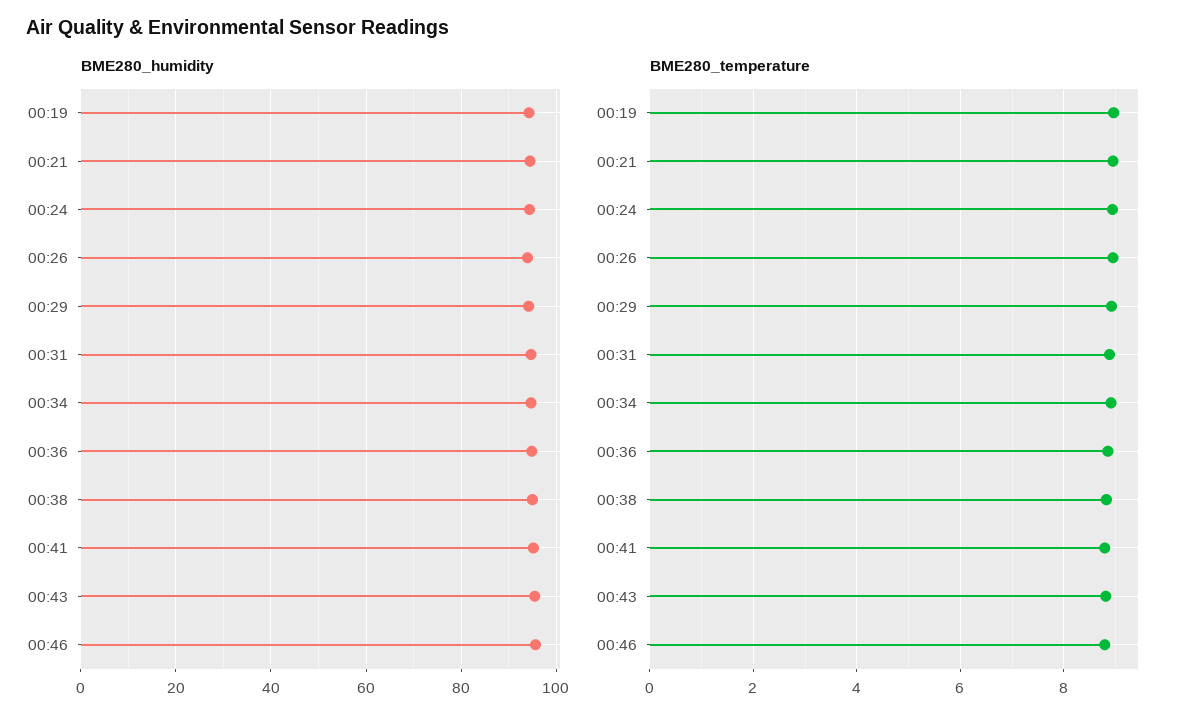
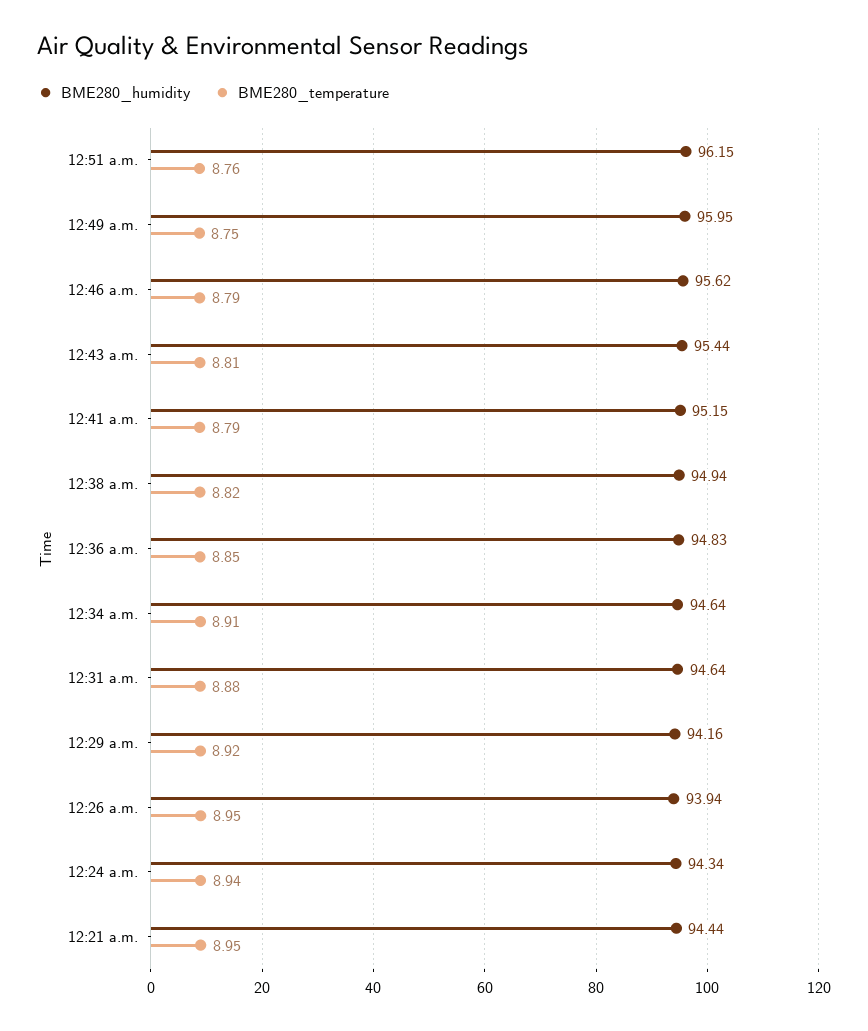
BME280_humidity, 00:19: 94 -> none
BME280_temperature, 00:19: 9 -> none
BME280_humidity, 12:51 a.m.: none -> 96.15
BME280_temperature, 12:51 a.m.: none -> 8.76
BME280_humidity, 12:49 a.m.: none -> 95.95
BME280_temperature, 12:49 a.m.: none -> 8.75

